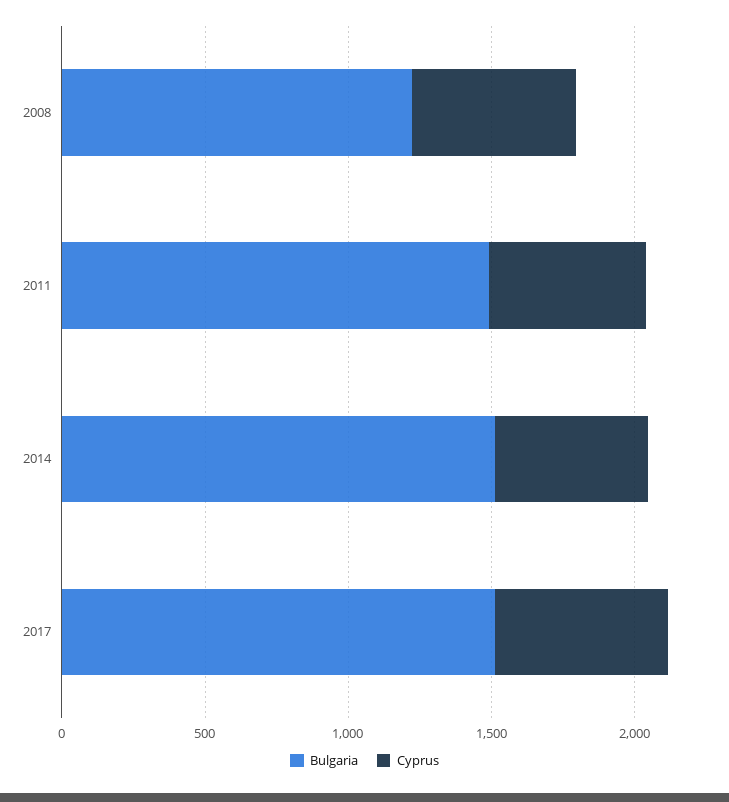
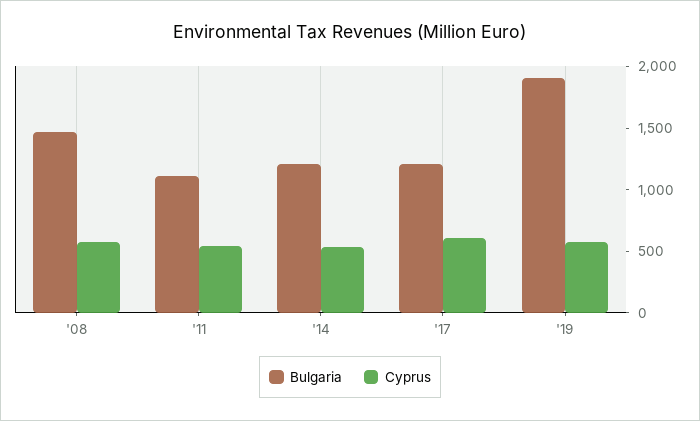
Bulgaria, 2008: 1200 -> 1500
Bulgaria, 2011: 1500 -> 1100
Bulgaria, 2014: 1500 -> 1200
Bulgaria, 2017: 1500 -> 1200
Bulgaria, '19: none -> 1900
Cyprus, '19: none -> 600

